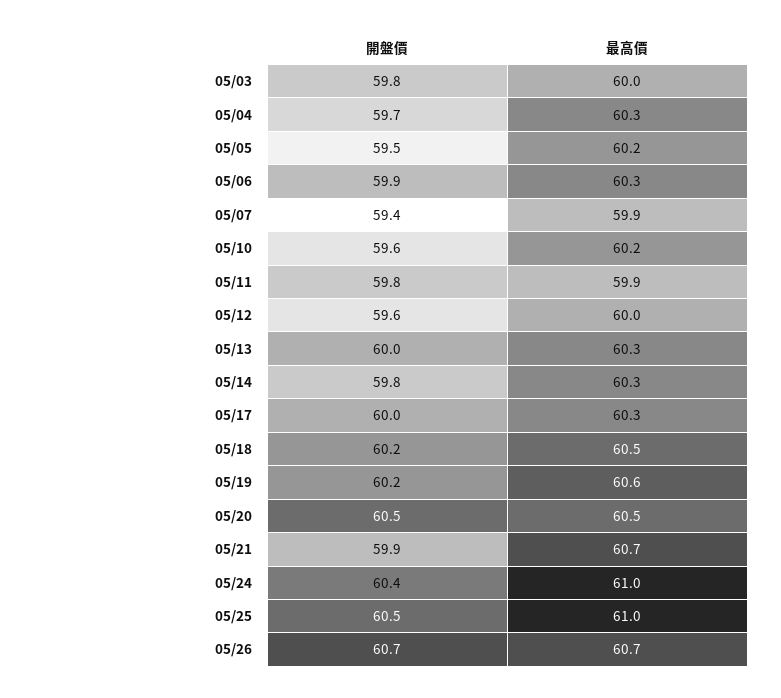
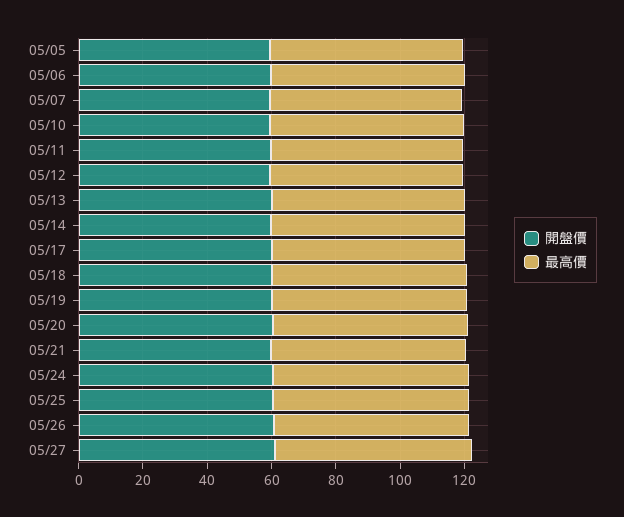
開盤價, 05/03: 59.8 -> none
最高價, 05/03: 60 -> none
開盤價, 05/04: 59.7 -> none
最高價, 05/04: 60.3 -> none
開盤價, 05/27: none -> 60
最高價, 05/27: none -> 60

